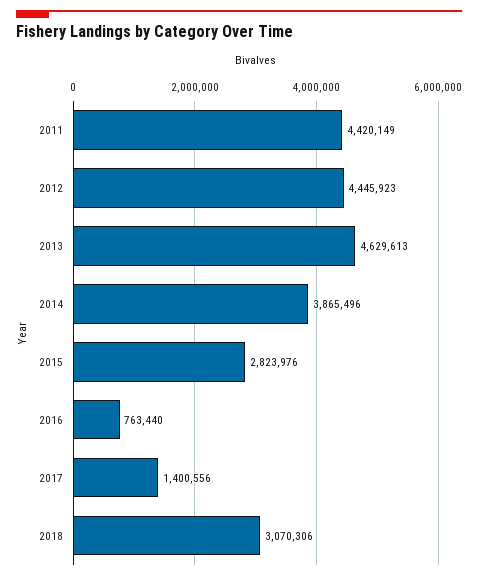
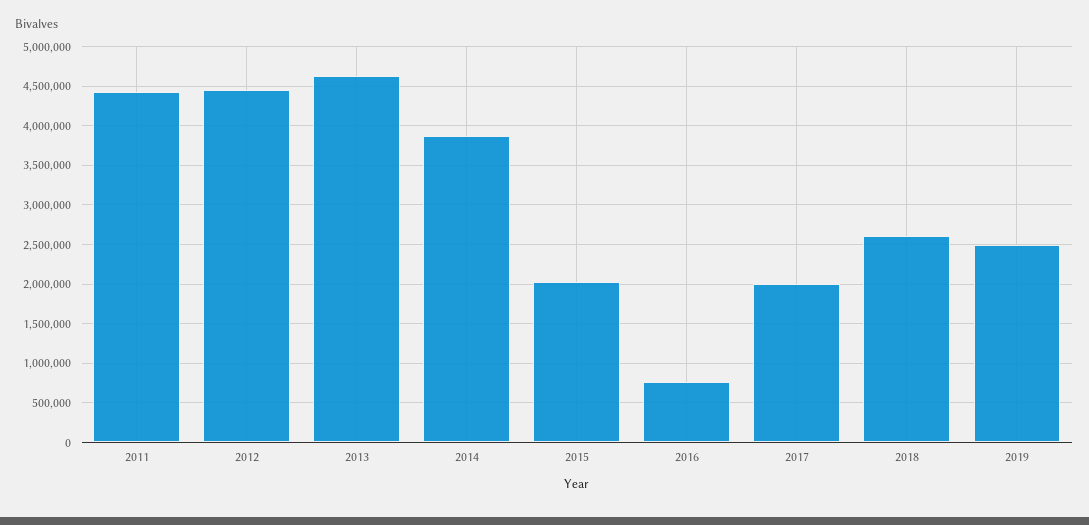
2015: 2823976 -> 2000000
2017: 1400556 -> 2000000
2018: 3070306 -> 2600000
2019: none -> 2500000

